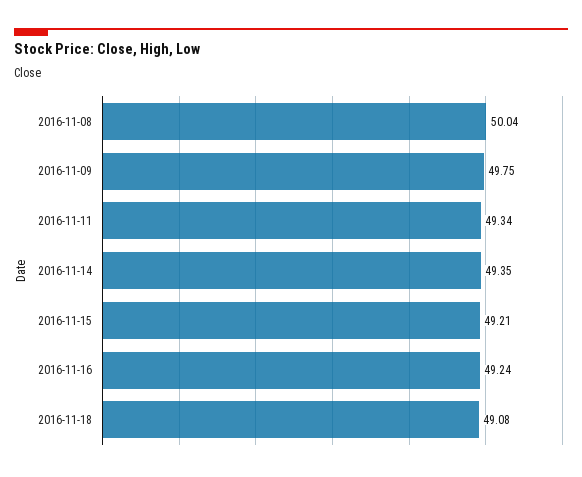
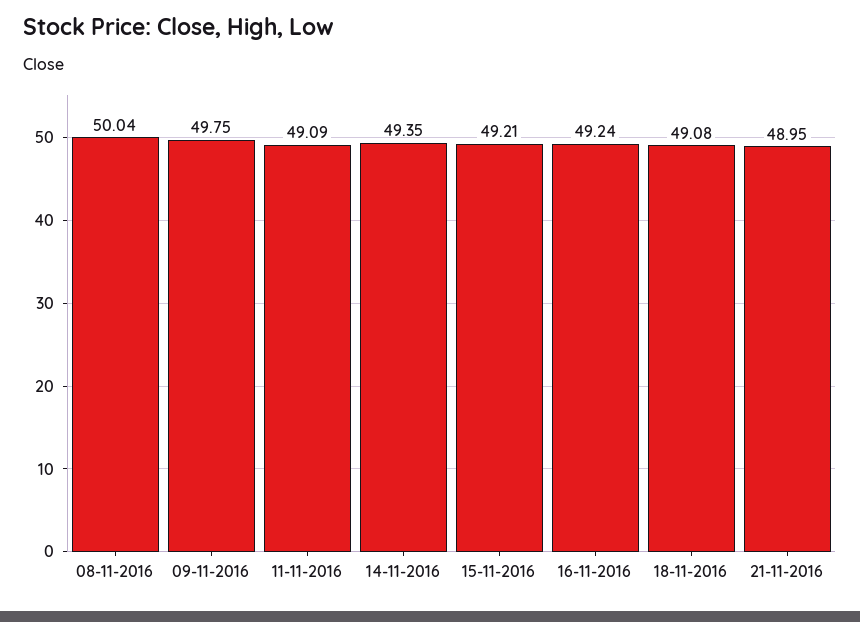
2016-11-11: 49.34 -> 49.09
21-11-2016: none -> 48.95

